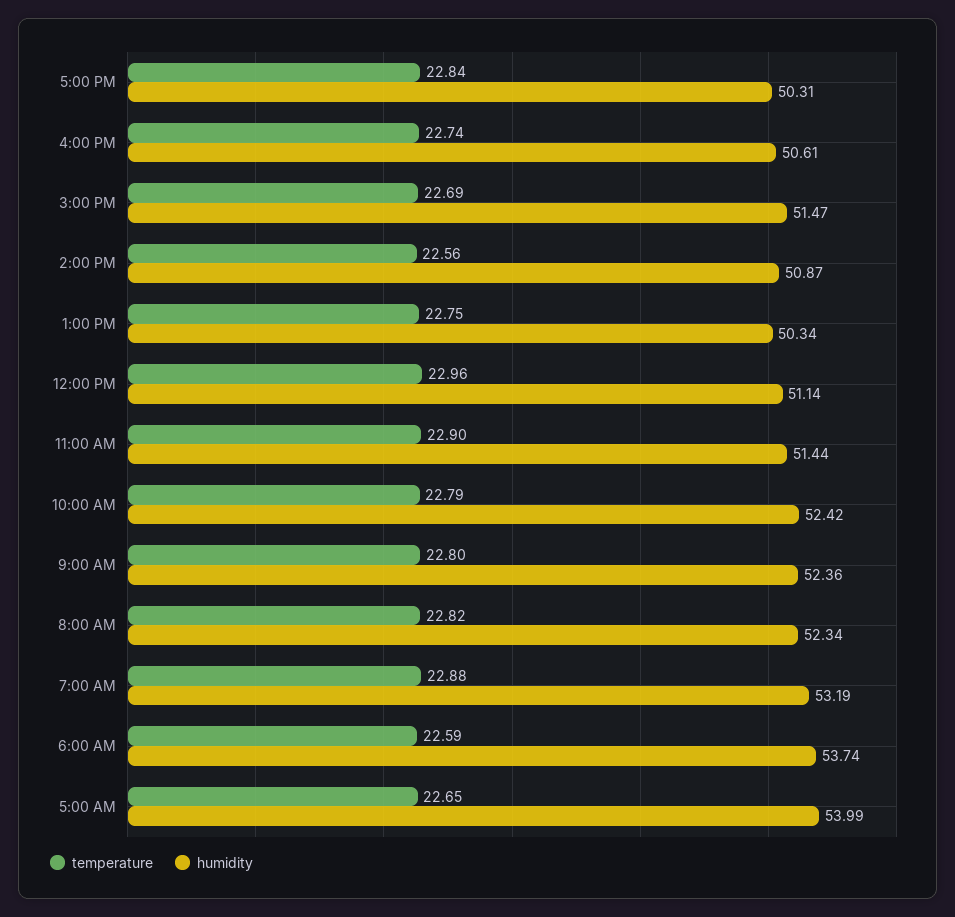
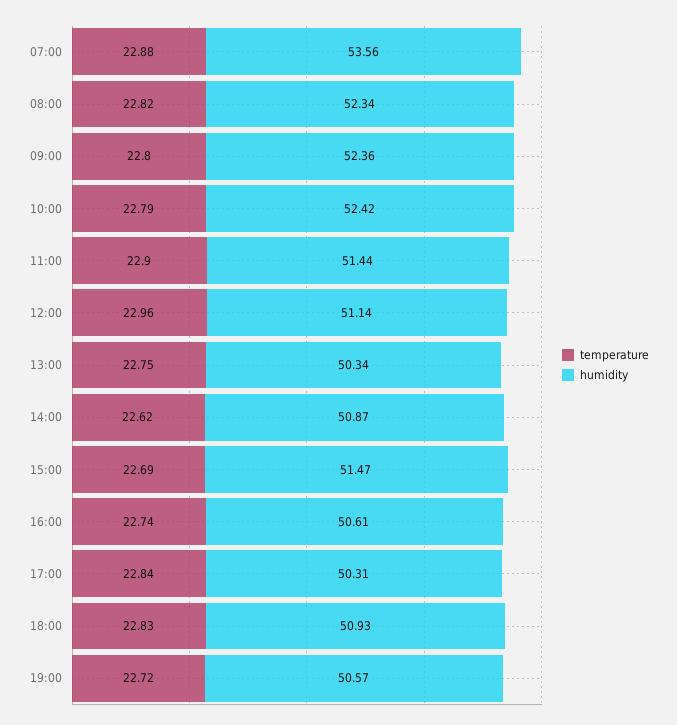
temperature, 2:00 PM: 22.56 -> 22.62
humidity, 7:00 AM: 53.19 -> 53.56
temperature, 6:00 AM: 22.59 -> none
humidity, 6:00 AM: 53.74 -> none
temperature, 5:00 AM: 22.65 -> none
humidity, 5:00 AM: 53.99 -> none
temperature, 18:00: none -> 22.83
humidity, 18:00: none -> 50.93
temperature, 19:00: none -> 22.72
humidity, 19:00: none -> 50.57

